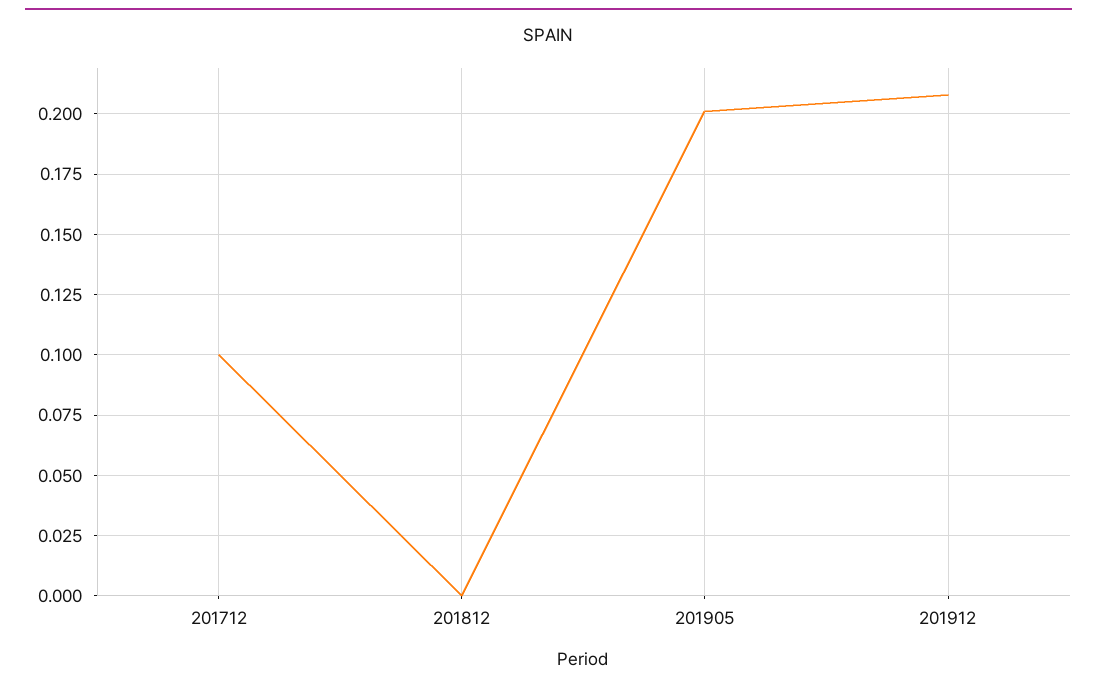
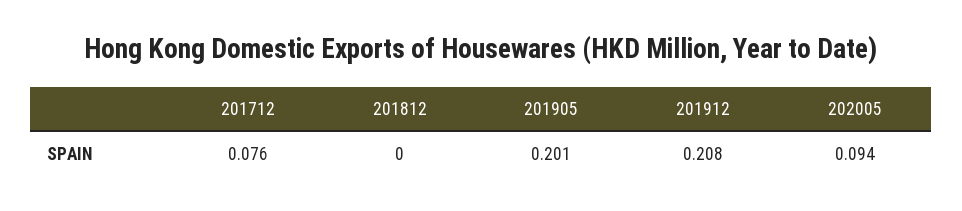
201712: 0.1 -> 0.076
202005: none -> 0.094

